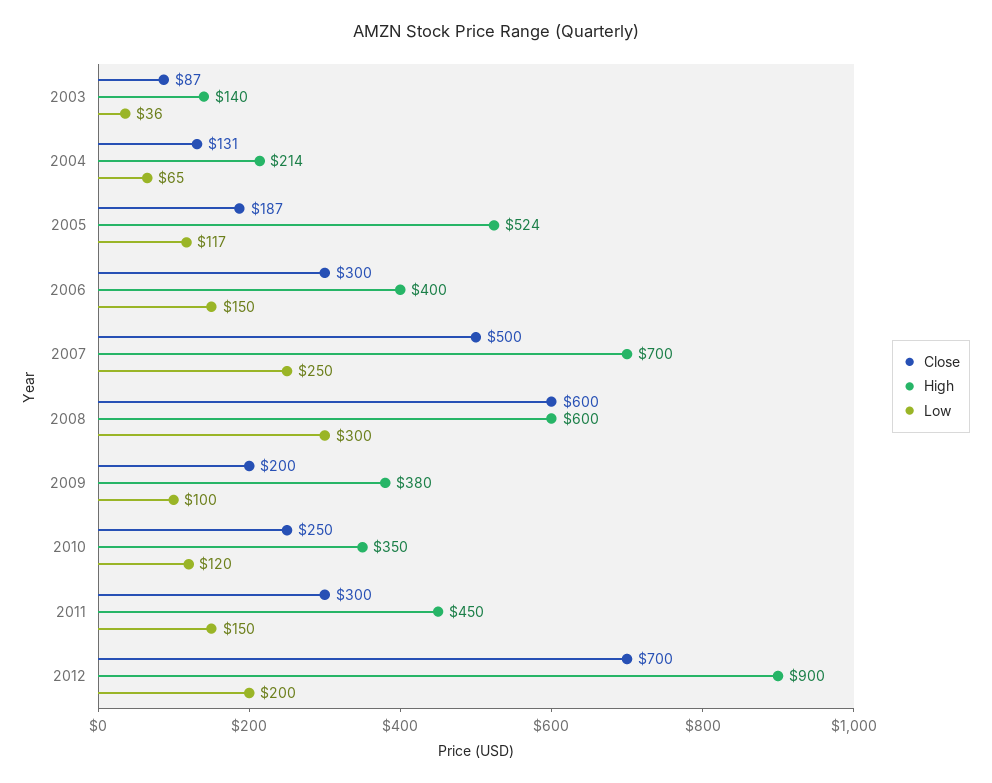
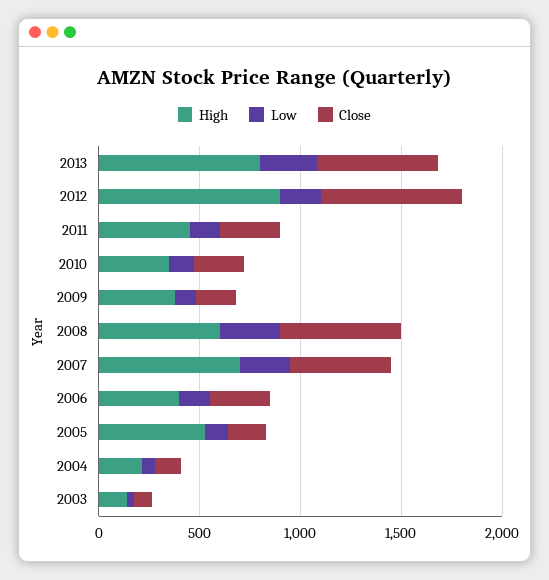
High, 2013: none -> 800
Low, 2013: none -> 300
Close, 2013: none -> 600

